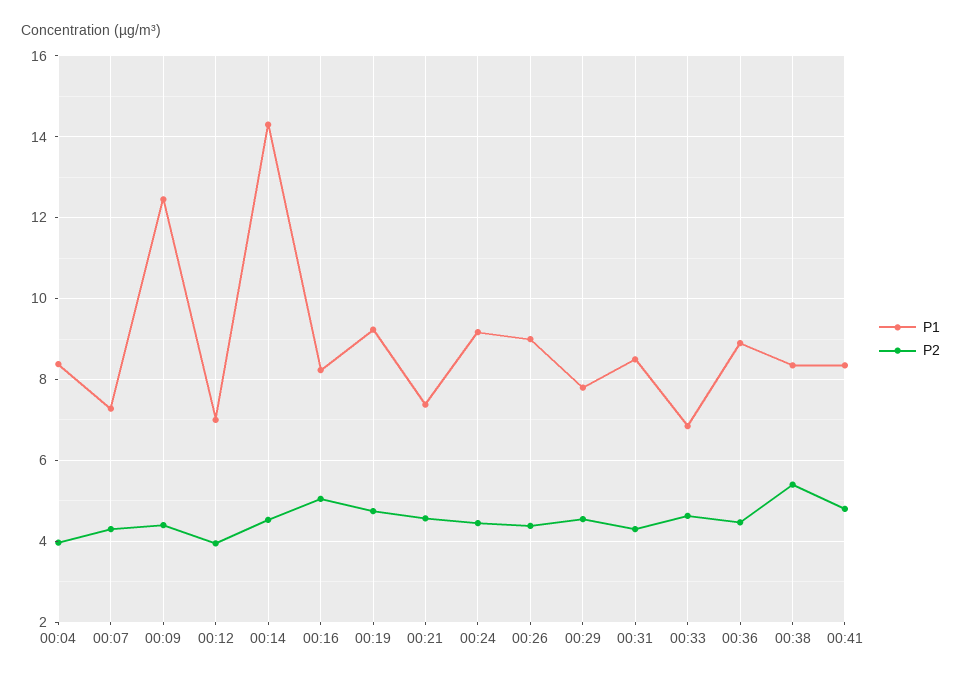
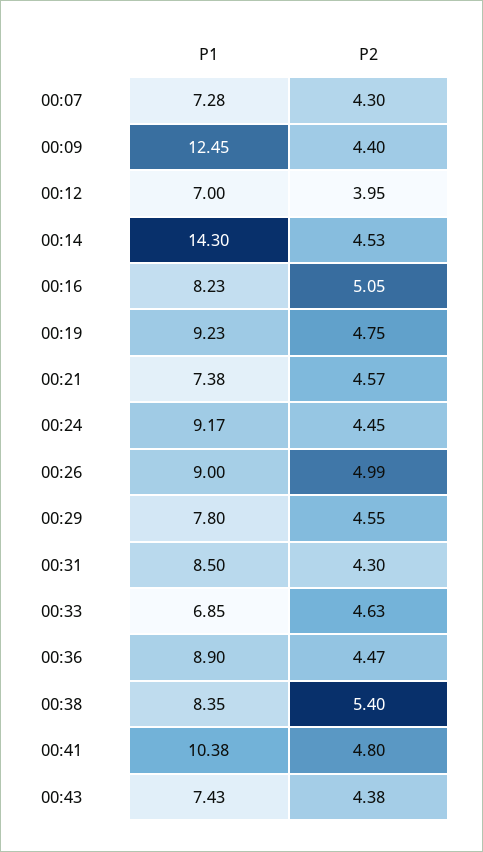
P1, 00:04: 8.4 -> none
P2, 00:04: 4 -> none
P2, 00:26: 4.4 -> 4.99
P1, 00:41: 8.4 -> 10.38
P1, 00:43: none -> 7.43
P2, 00:43: none -> 4.38

